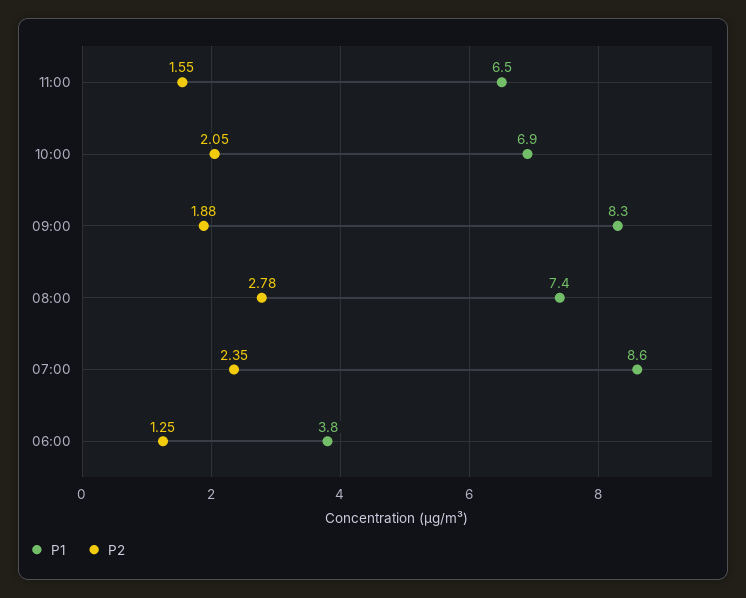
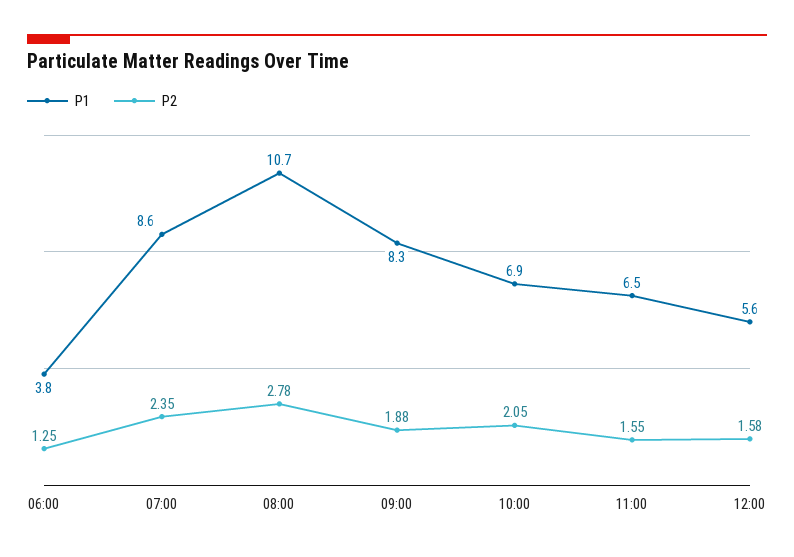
P1, 08:00: 7.4 -> 10.7
P1, 12:00: none -> 5.6
P2, 12:00: none -> 1.58

